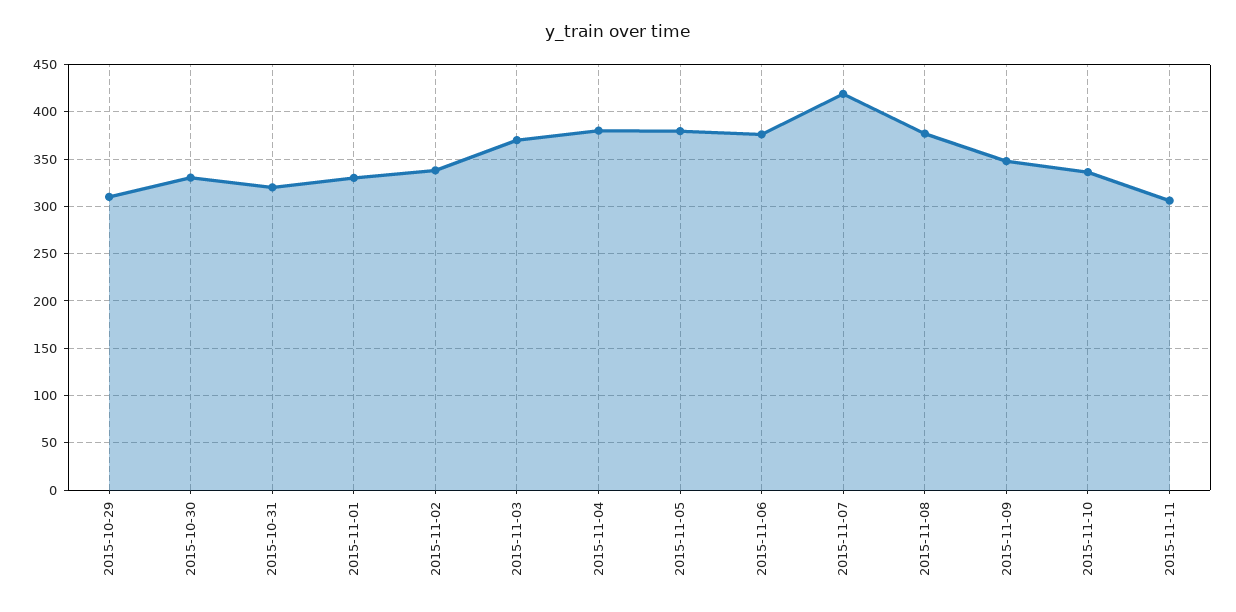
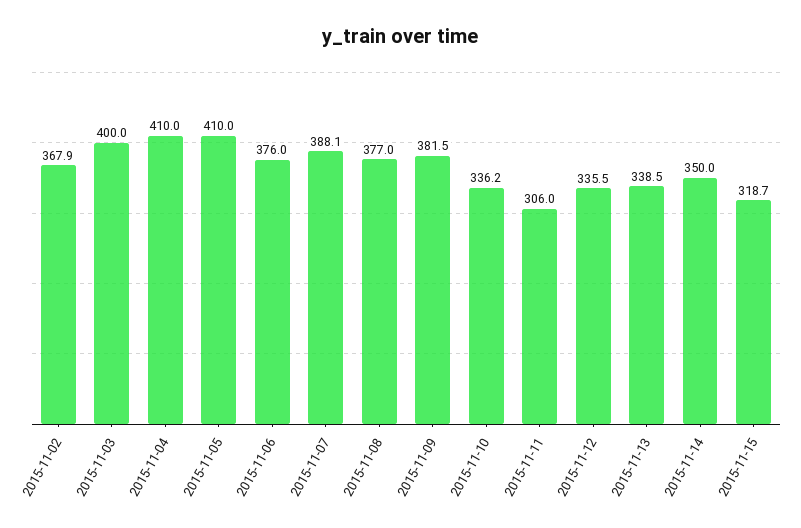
2015-10-29: 310 -> none
2015-10-30: 330 -> none
2015-10-31: 320 -> none
2015-11-01: 330 -> none
2015-11-02: 340 -> 367.9
2015-11-03: 370 -> 400
2015-11-04: 380 -> 410
2015-11-05: 380 -> 410
2015-11-07: 420 -> 388.1
2015-11-09: 350 -> 381.5
2015-11-12: none -> 335.5
2015-11-13: none -> 338.5
2015-11-14: none -> 350
2015-11-15: none -> 318.7

